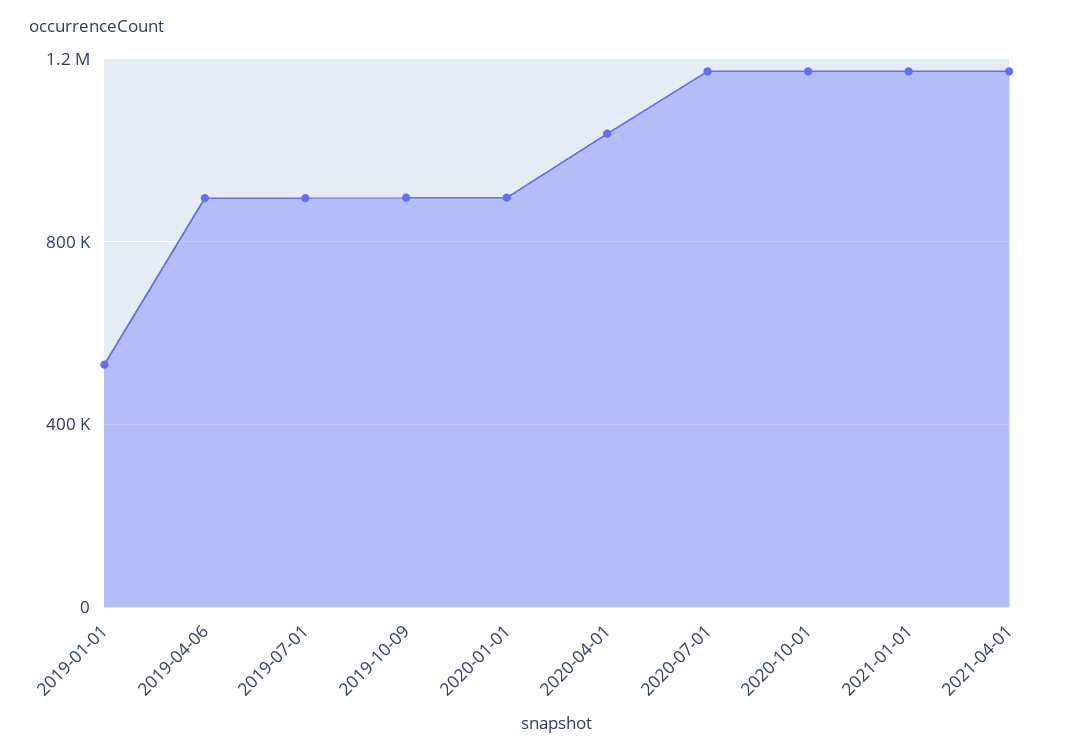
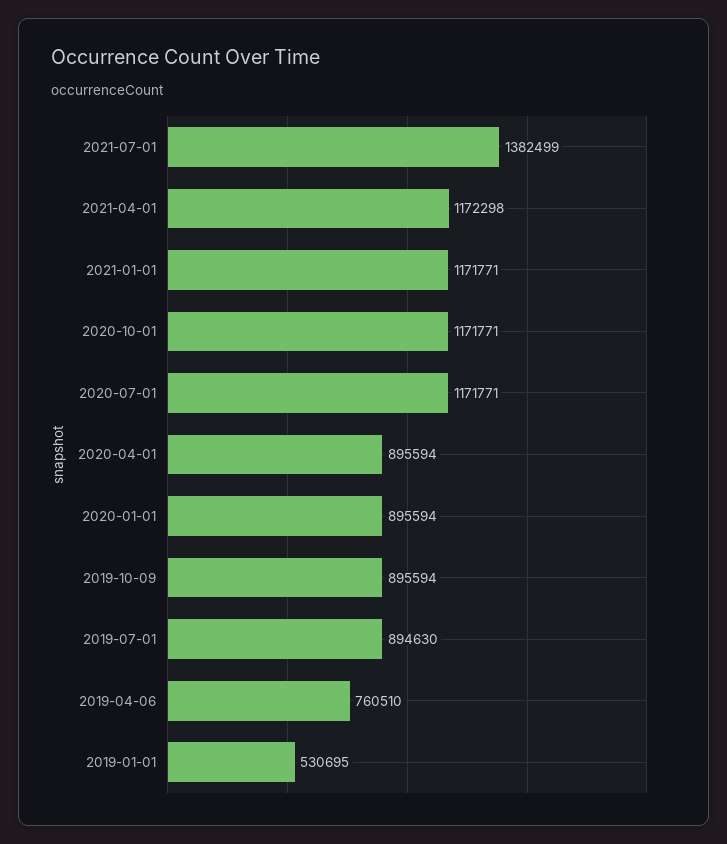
2019-04-06: 900000 -> 760510
2020-04-01: 1050000 -> 895594
2021-07-01: none -> 1382499

